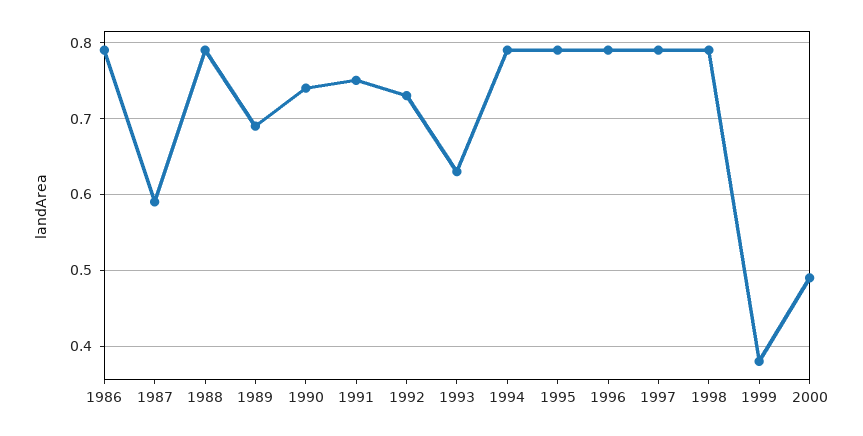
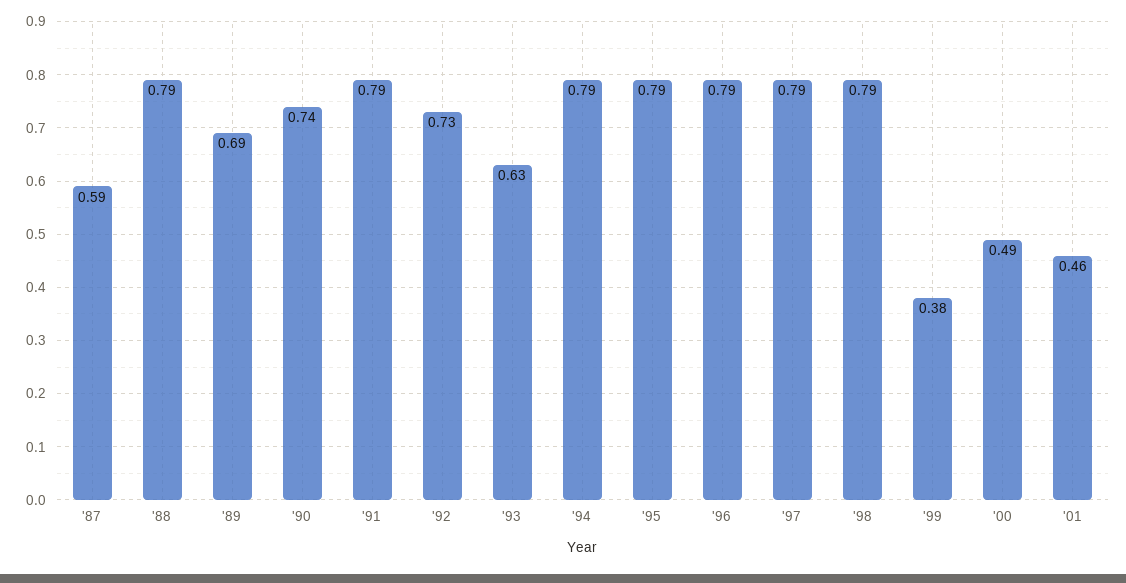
1986: 0.79 -> none
1991: 0.75 -> 0.79
'01: none -> 0.46

